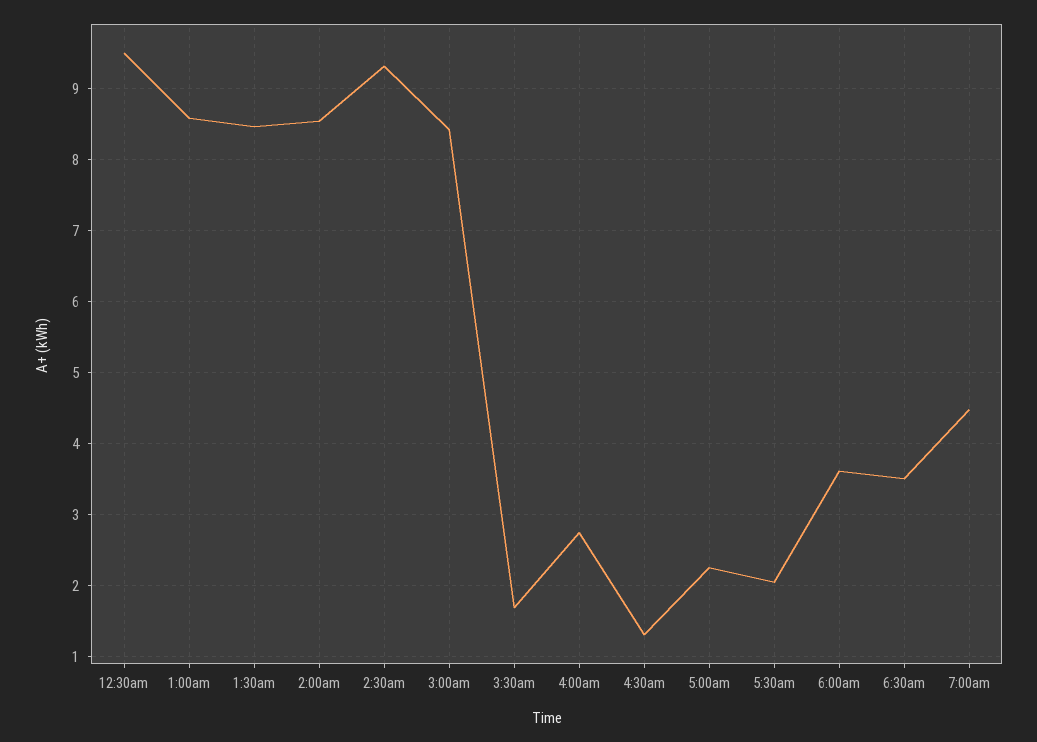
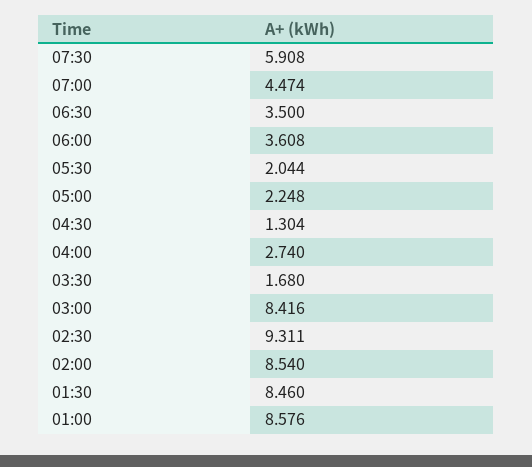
12:30am: 9.5 -> none
07:30: none -> 5.908

